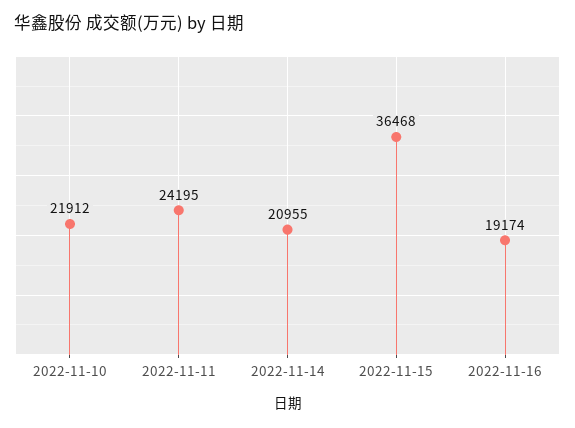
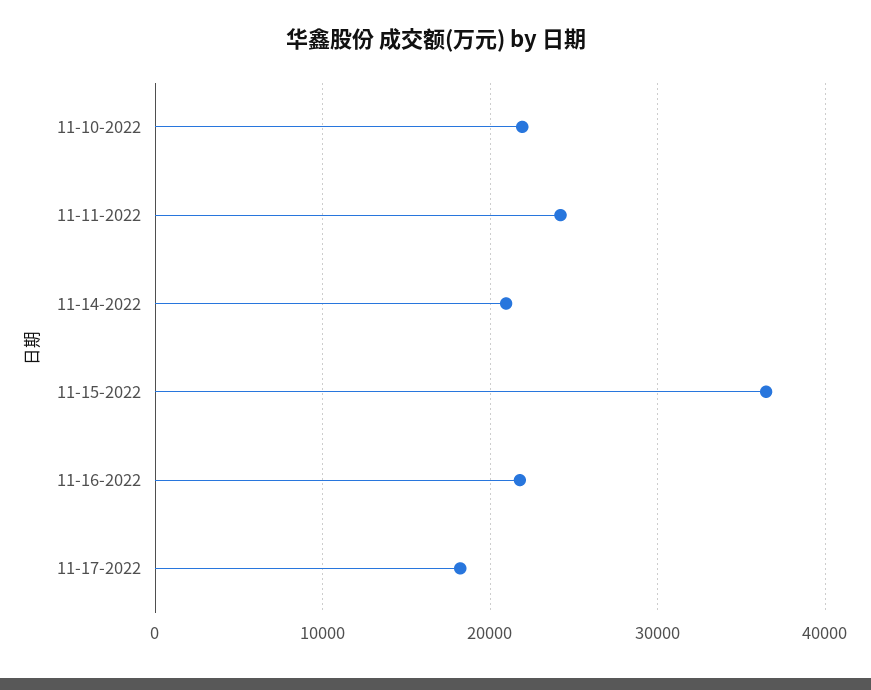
2022-11-16: 19174 -> 22000
11-17-2022: none -> 18000

